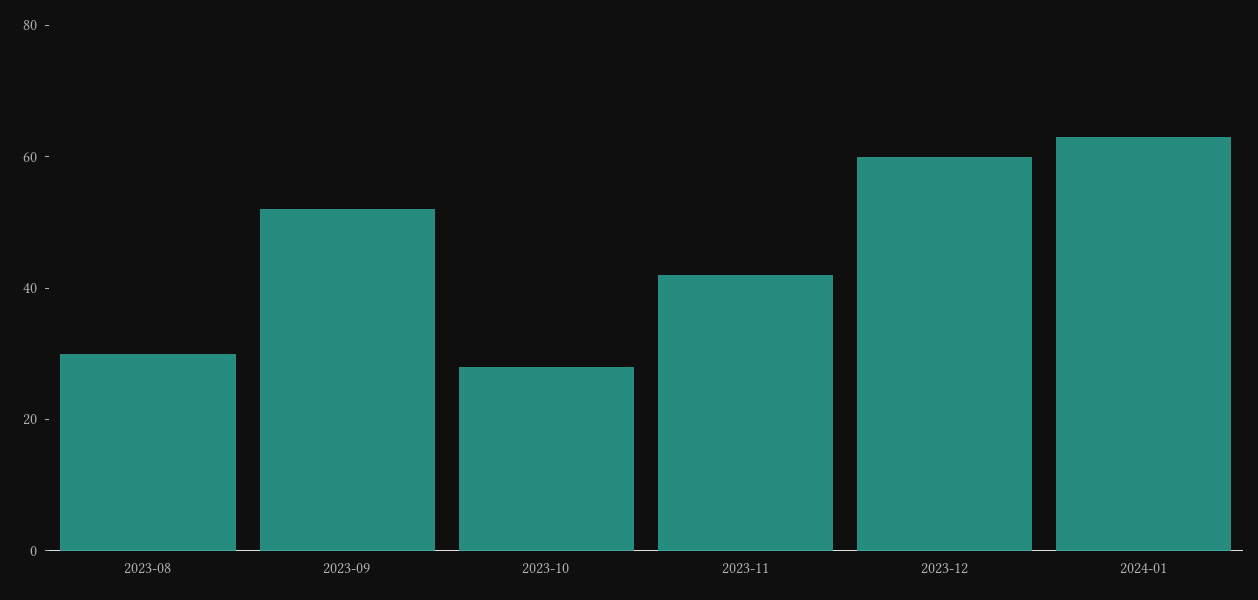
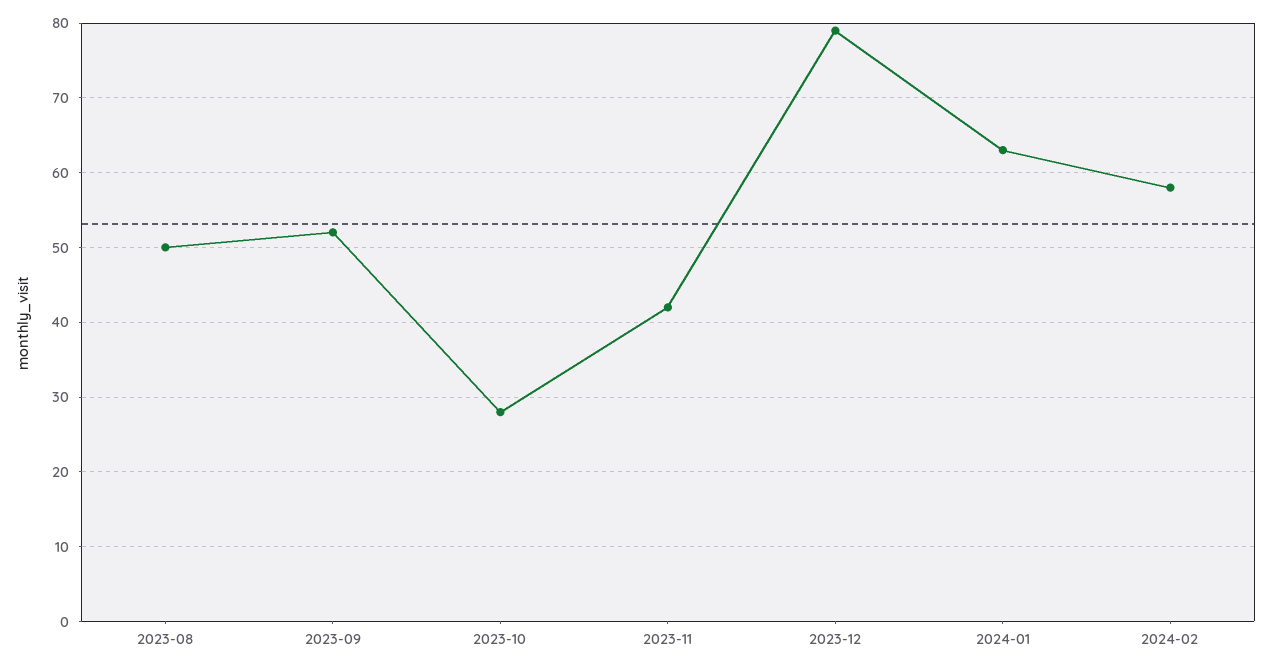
2023-08: 30 -> 50
2023-12: 60 -> 79
2024-02: none -> 58

